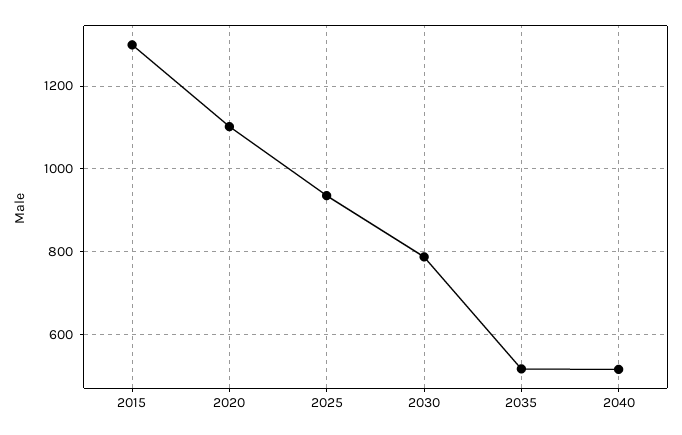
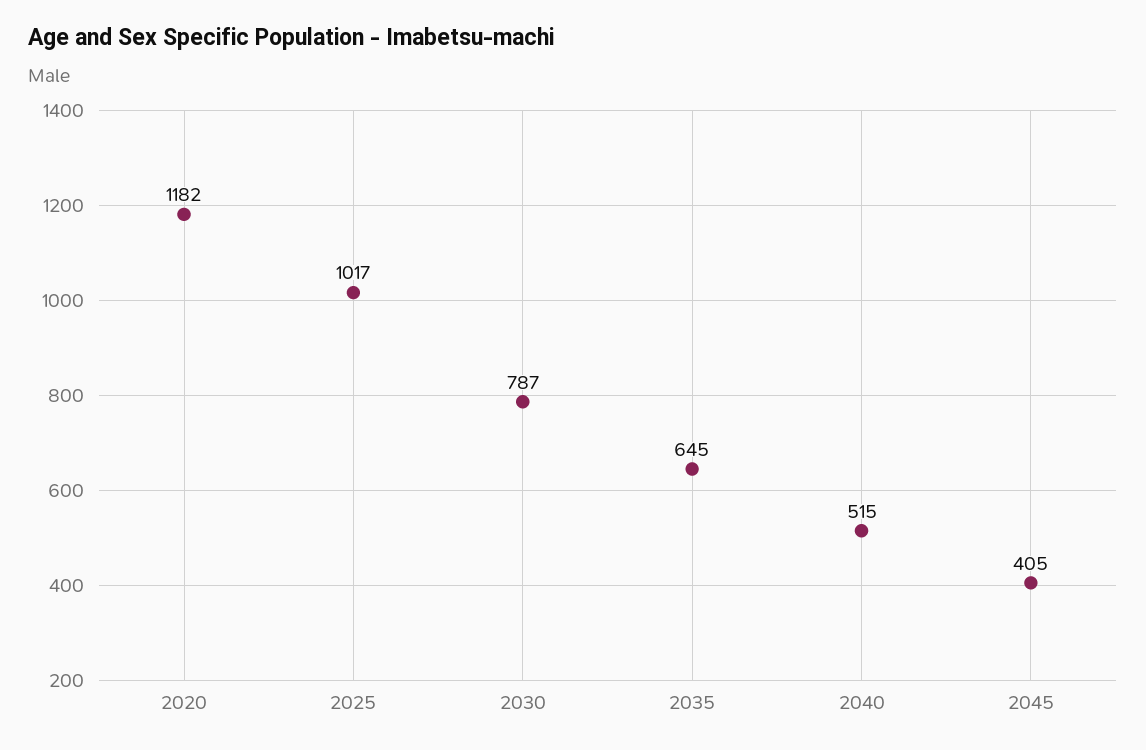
2015: 1300 -> none
2020: 1100 -> 1182
2025: 940 -> 1017
2035: 520 -> 645
2045: none -> 405

